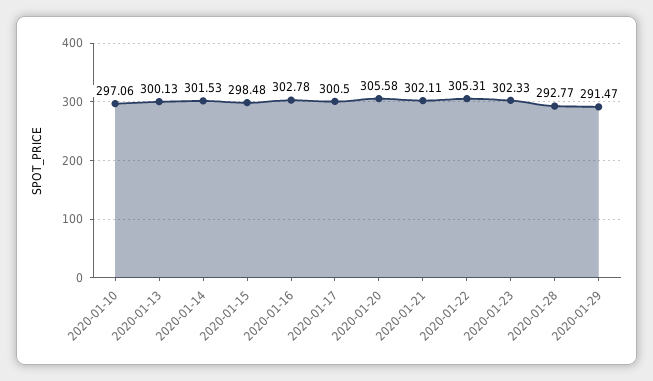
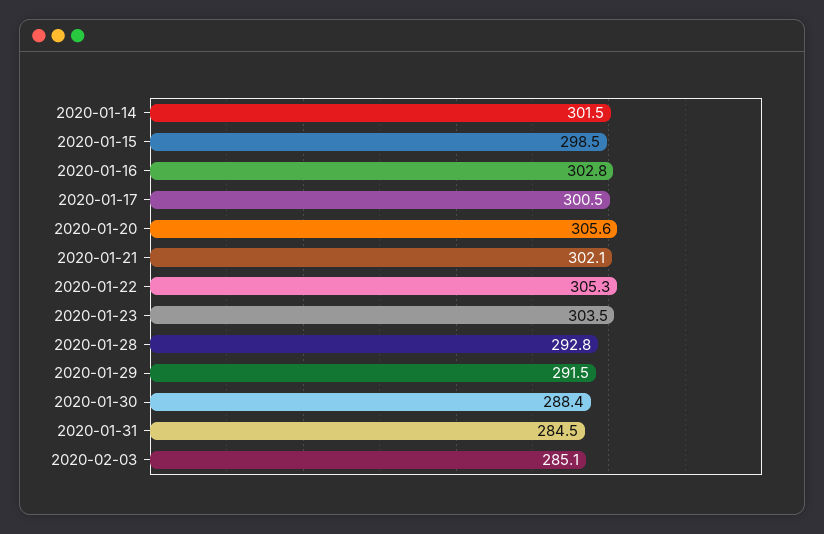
2020-01-10: 297.06 -> none
2020-01-13: 300.13 -> none
2020-01-23: 302.33 -> 303.5
2020-01-30: none -> 288.4
2020-01-31: none -> 284.5
2020-02-03: none -> 285.1

